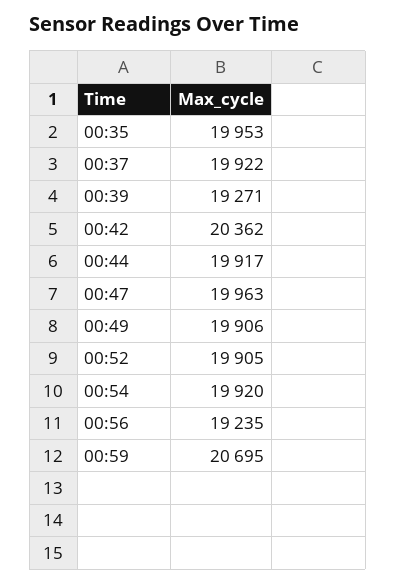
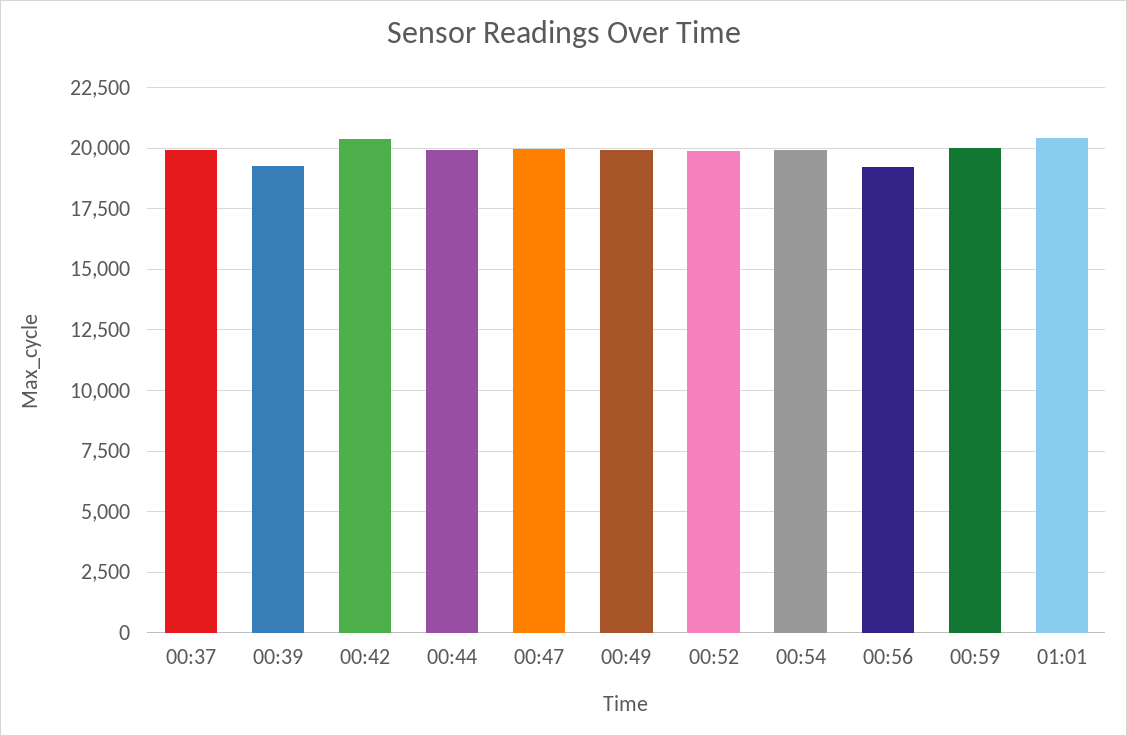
00:35: 19953 -> none
00:59: 20695 -> 20000
01:01: none -> 20500

